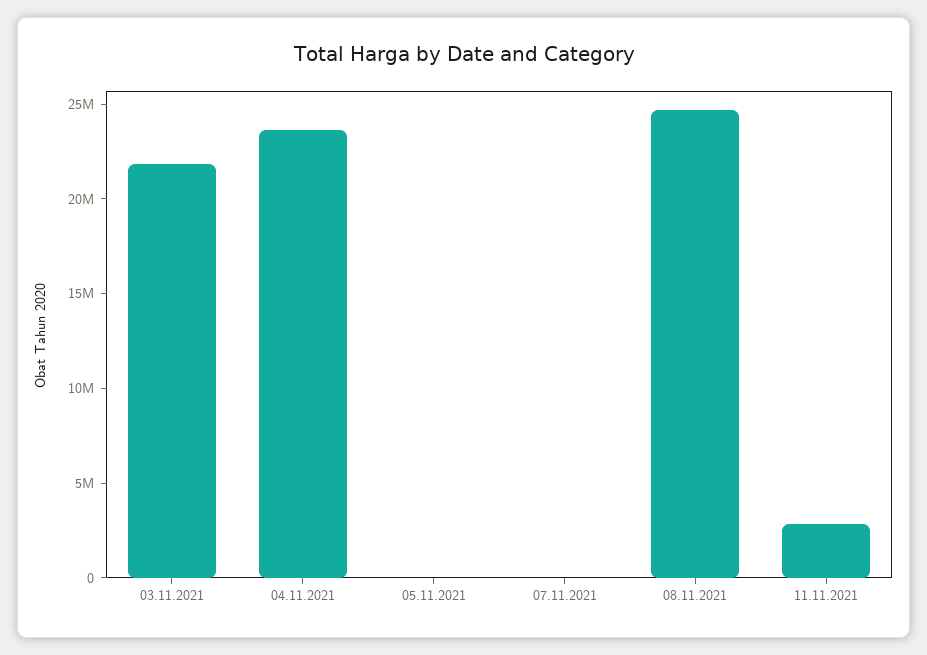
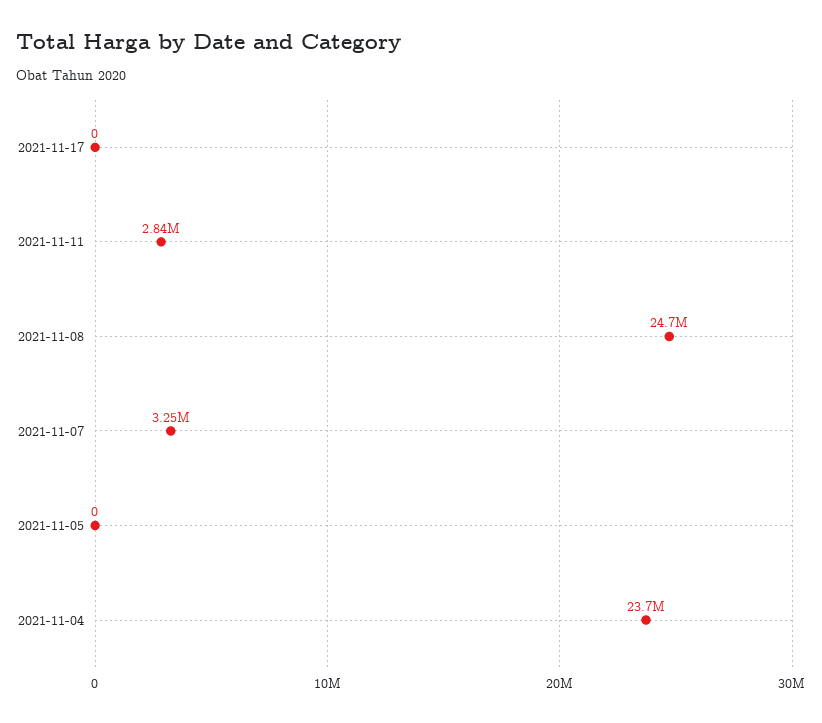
03.11.2021: 22000000 -> none
07.11.2021: 0 -> 3250000
2021-11-17: none -> 0

